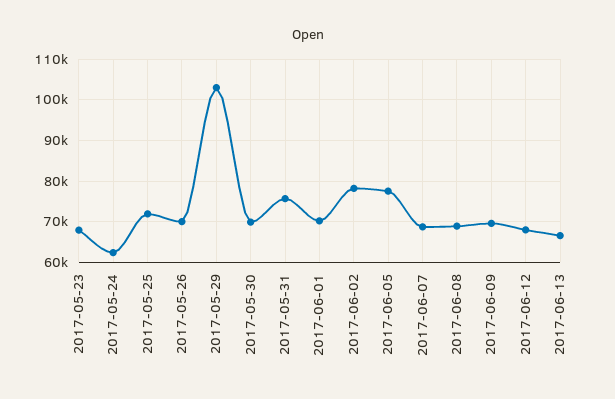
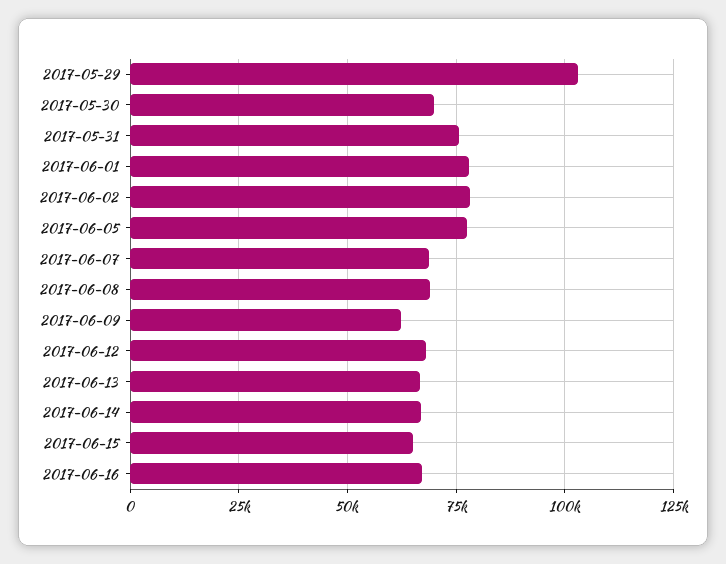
2017-05-23: 68000 -> none
2017-05-24: 62000 -> none
2017-05-25: 72000 -> none
2017-05-26: 70000 -> none
2017-06-01: 70000 -> 77500
2017-06-09: 70000 -> 62500
2017-06-14: none -> 67500
2017-06-15: none -> 65000
2017-06-16: none -> 67500

